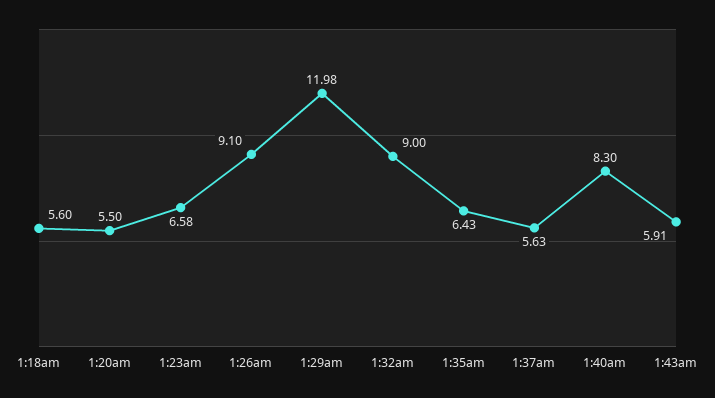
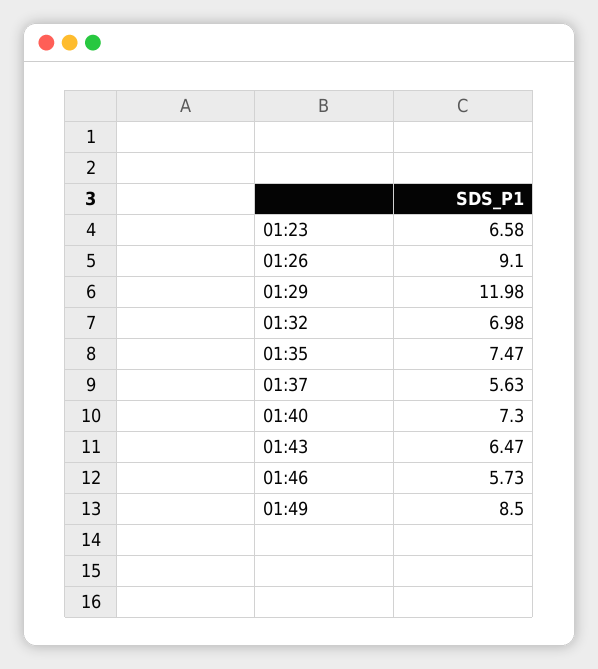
1:18am: 5.6 -> none
1:20am: 5.5 -> none
1:32am: 9 -> 6.98
1:35am: 6.43 -> 7.47
1:40am: 8.3 -> 7.3
1:43am: 5.91 -> 6.47
01:46: none -> 5.73
01:49: none -> 8.5

